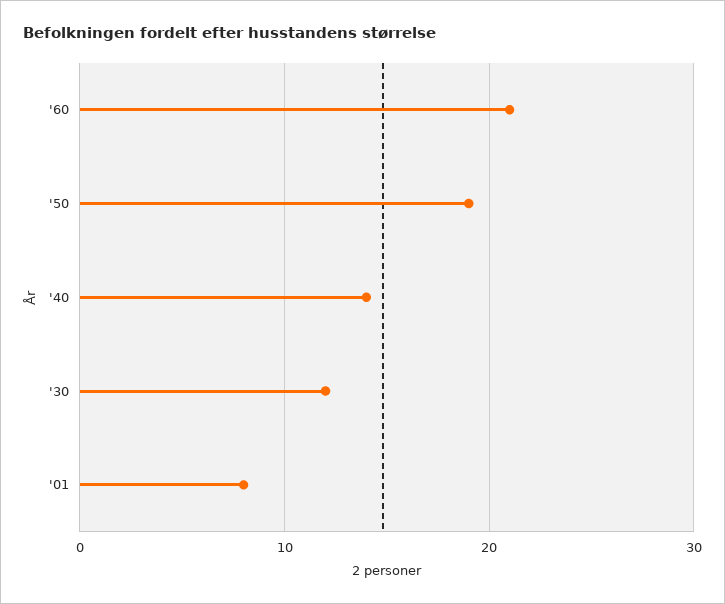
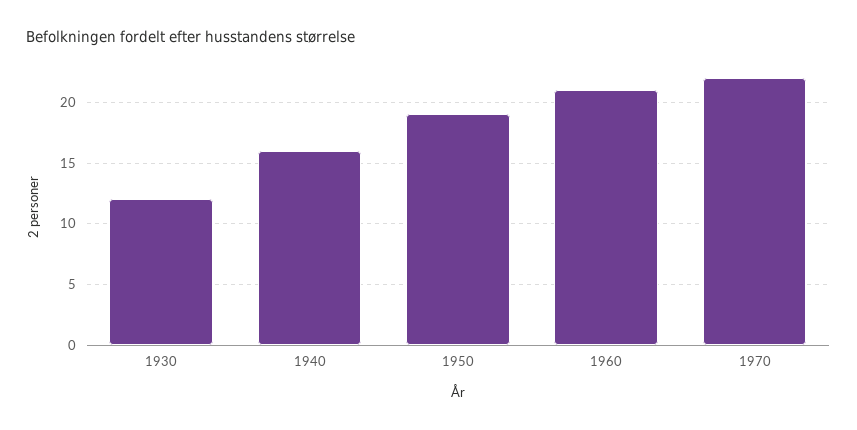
'40: 14 -> 16
'01: 8 -> none
1970: none -> 22

